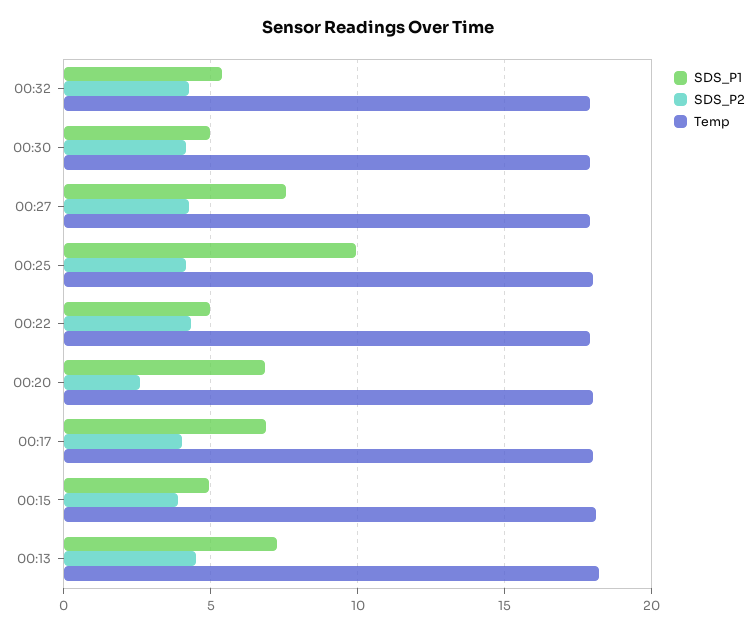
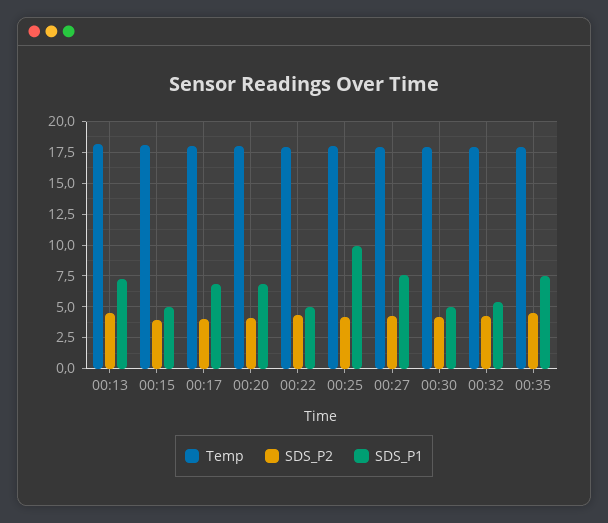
SDS_P2, 00:20: 2.5 -> 4
Temp, 00:35: none -> 18
SDS_P2, 00:35: none -> 4.5
SDS_P1, 00:35: none -> 7.5

